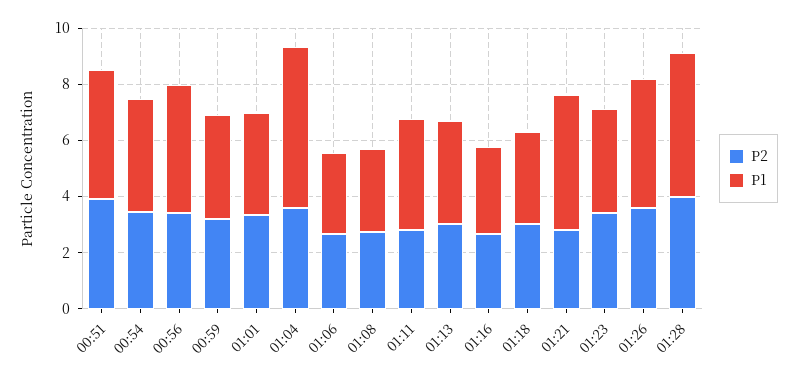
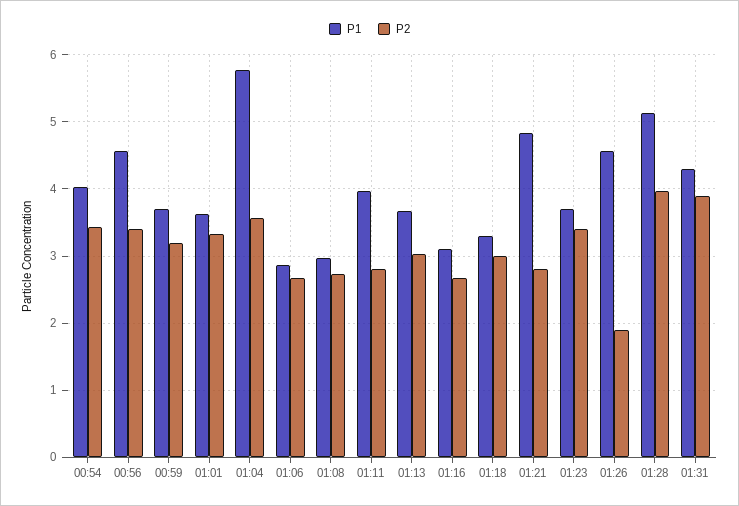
P2, 00:51: 4 -> none
P1, 00:51: 4.5 -> none
P2, 01:26: 3.5 -> 1.9
P1, 01:31: none -> 4.3
P2, 01:31: none -> 3.9

